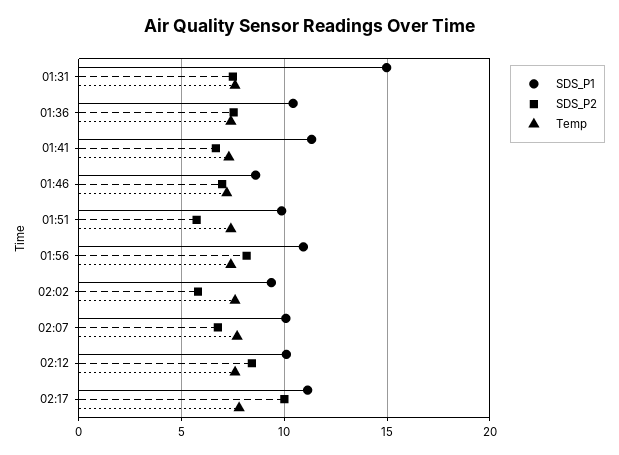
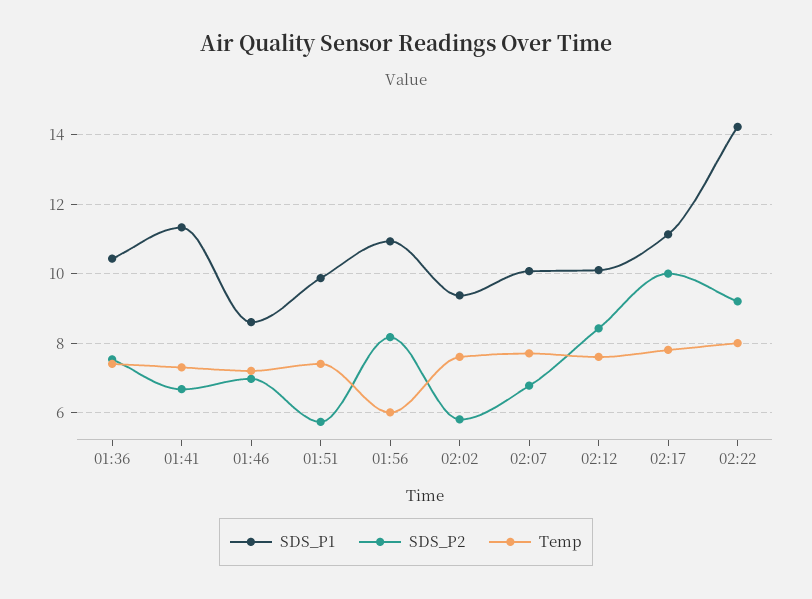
SDS_P1, 01:31: 15 -> none
SDS_P2, 01:31: 7.5 -> none
Temp, 01:31: 7.5 -> none
Temp, 01:56: 7.5 -> 6
SDS_P1, 02:22: none -> 14.2
SDS_P2, 02:22: none -> 9.2
Temp, 02:22: none -> 8

